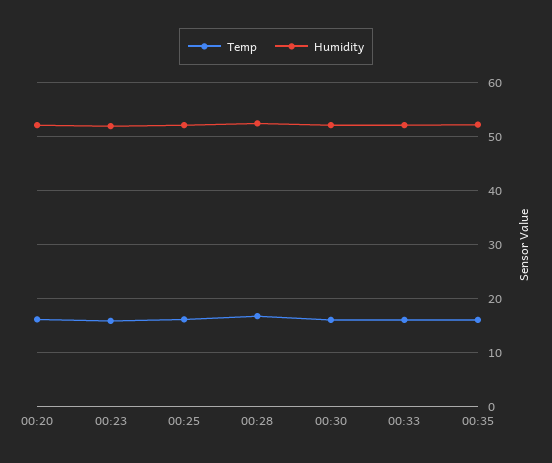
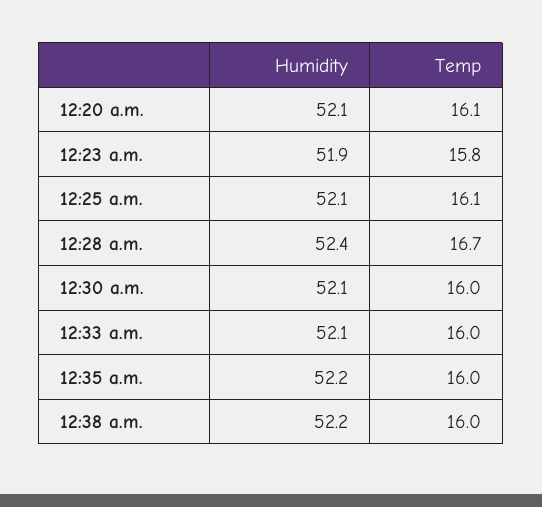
Humidity, 12:38 a.m.: none -> 52.2
Temp, 12:38 a.m.: none -> 16

